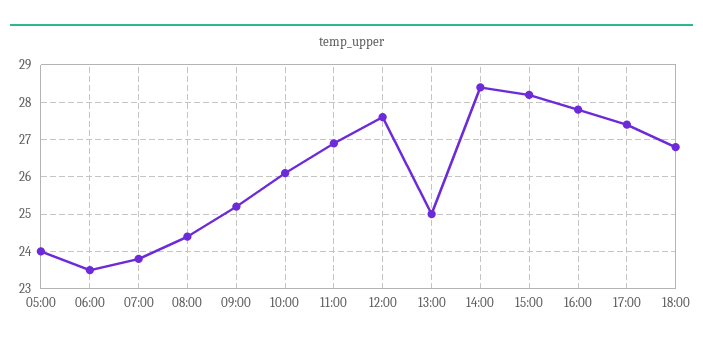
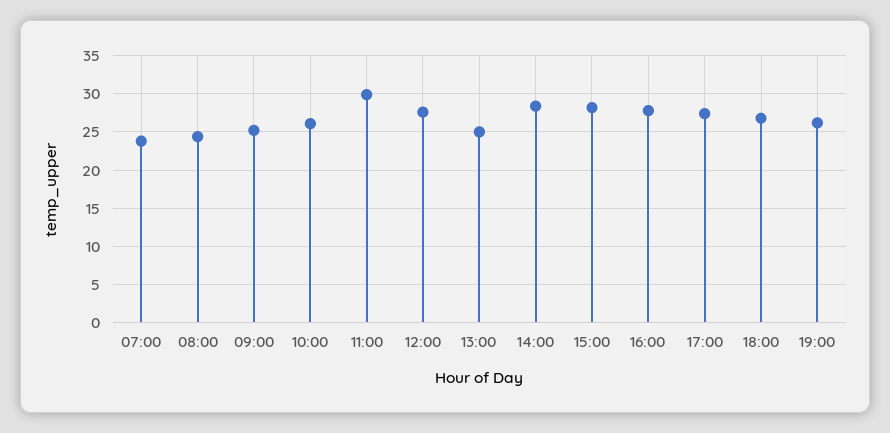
05:00: 24 -> none
06:00: 23.5 -> none
11:00: 27 -> 30
19:00: none -> 26

